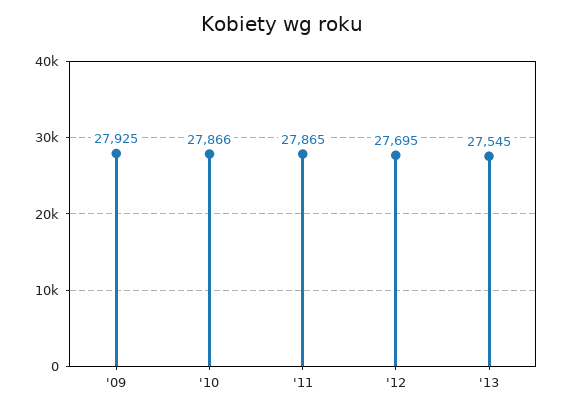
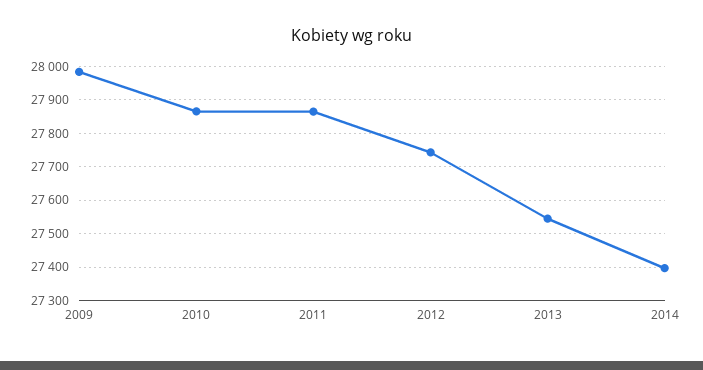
'09: 27925 -> 27980
'12: 27695 -> 27740
2014: none -> 27400

